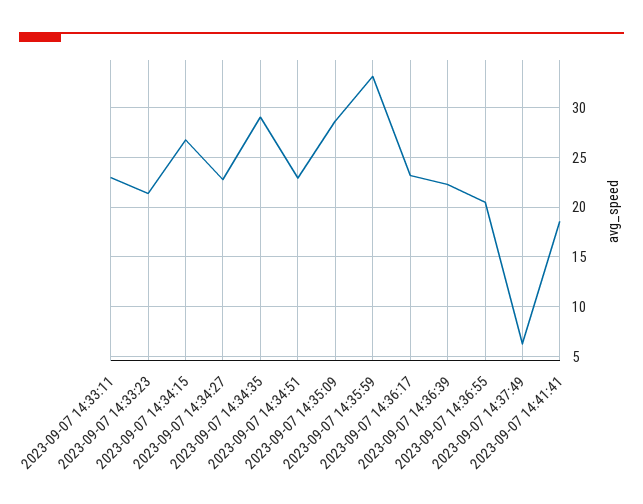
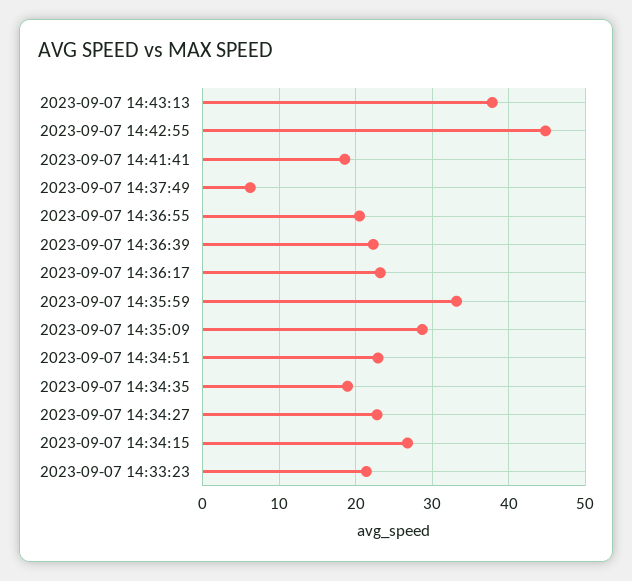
2023-09-07 14:33:11: 23 -> none
2023-09-07 14:34:35: 29 -> 19
2023-09-07 14:43:13: none -> 38
2023-09-07 14:42:55: none -> 45

